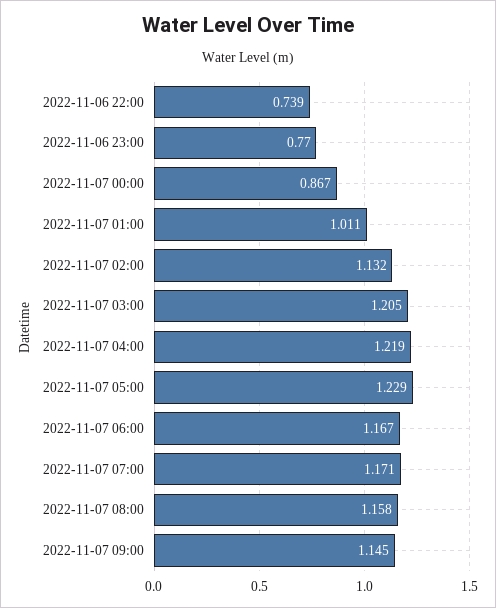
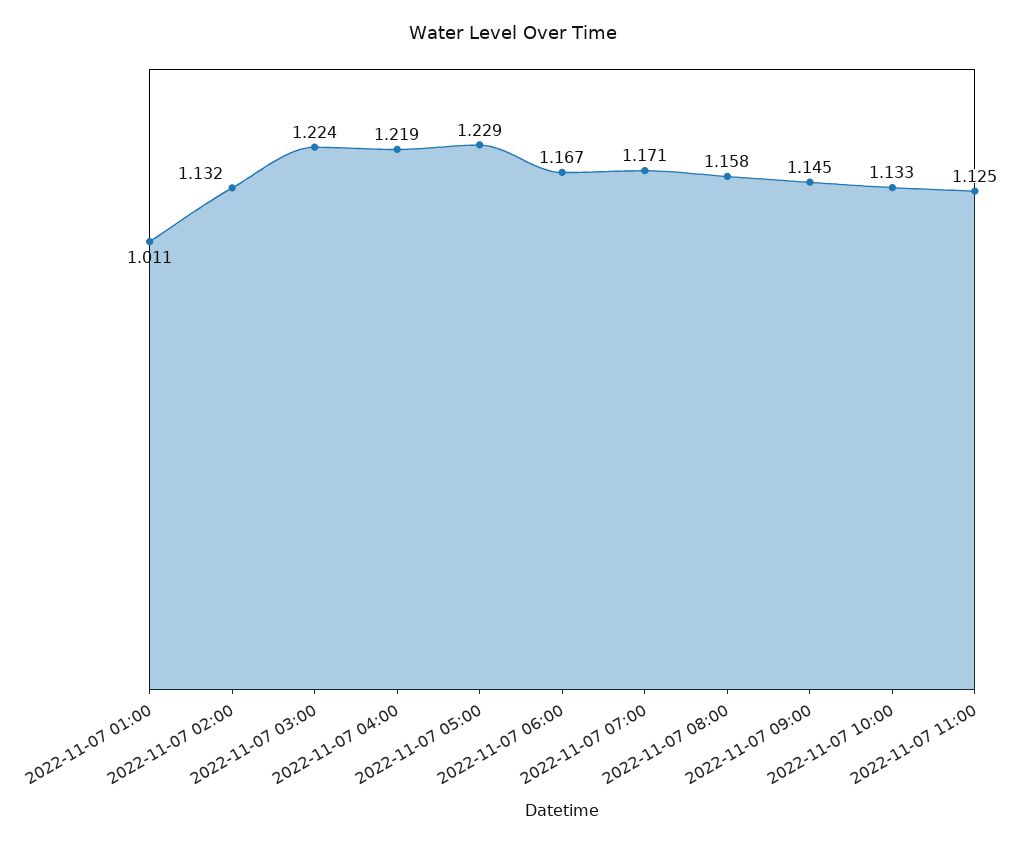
2022-11-06 22:00: 0.739 -> none
2022-11-06 23:00: 0.77 -> none
2022-11-07 00:00: 0.867 -> none
2022-11-07 03:00: 1.205 -> 1.224
2022-11-07 10:00: none -> 1.133
2022-11-07 11:00: none -> 1.125

